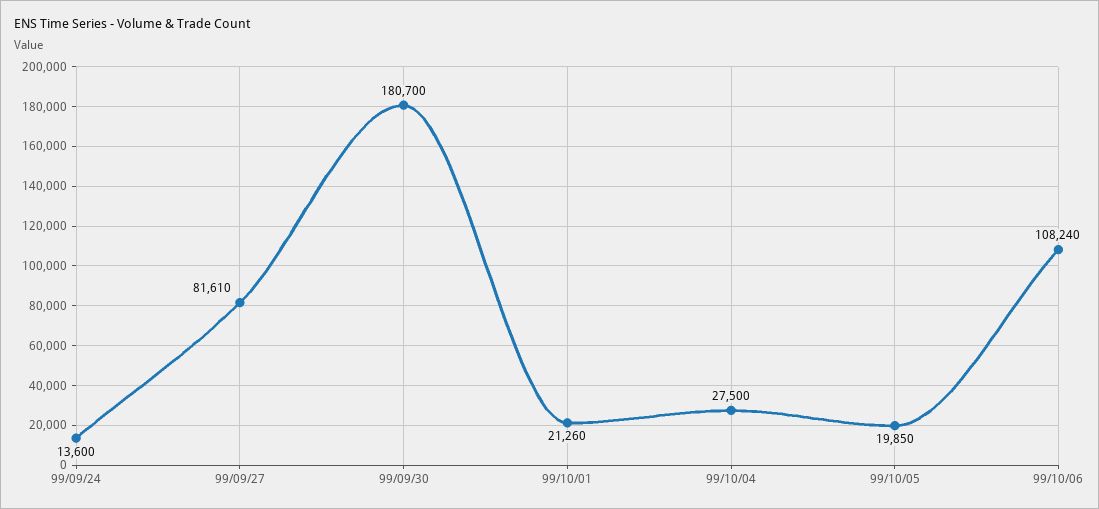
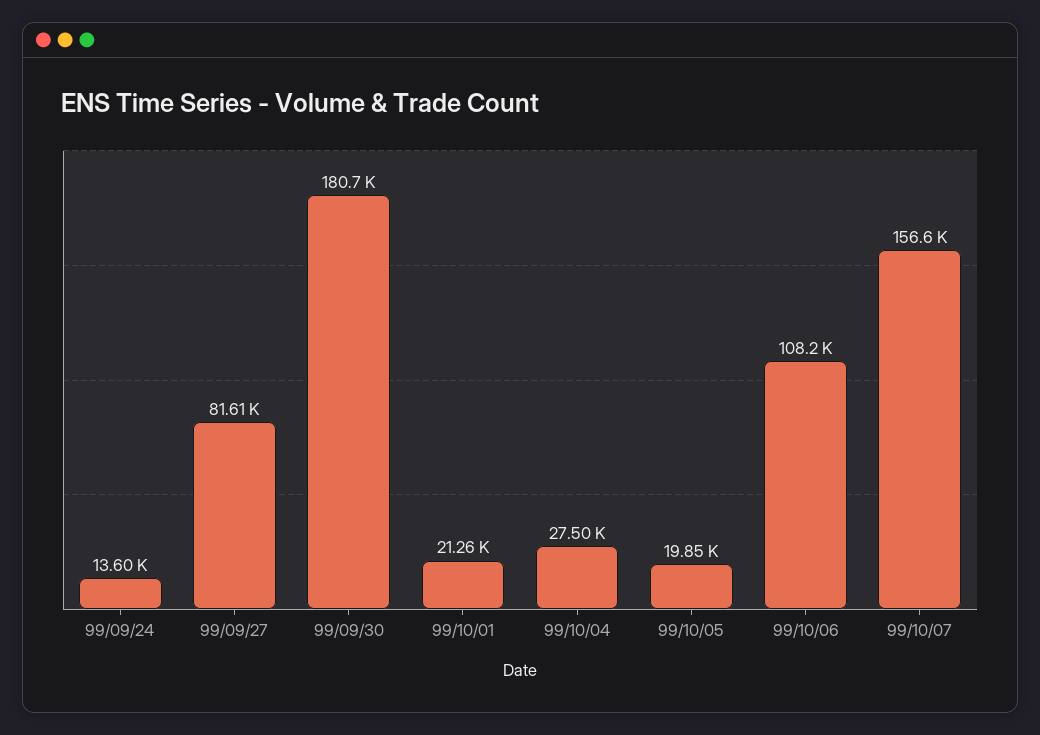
99/10/07: none -> 156600

